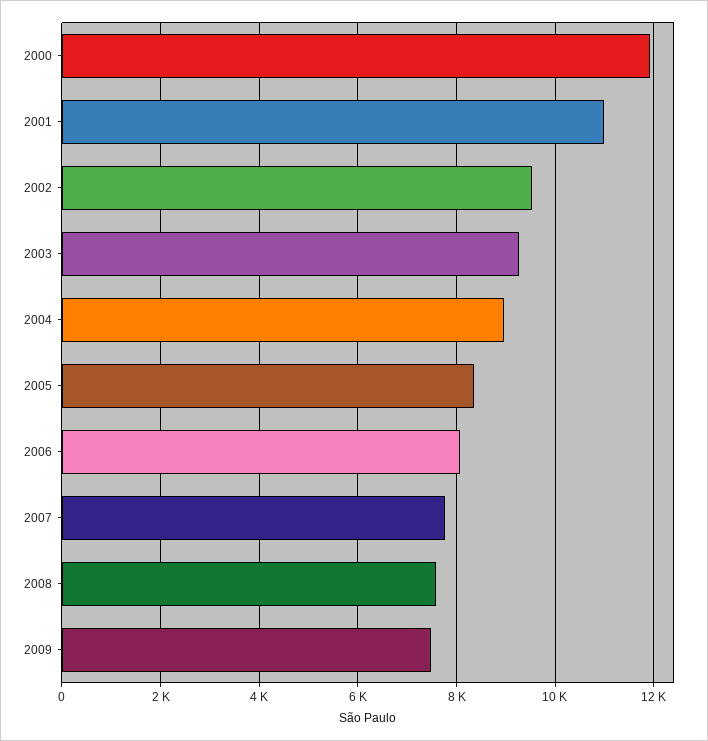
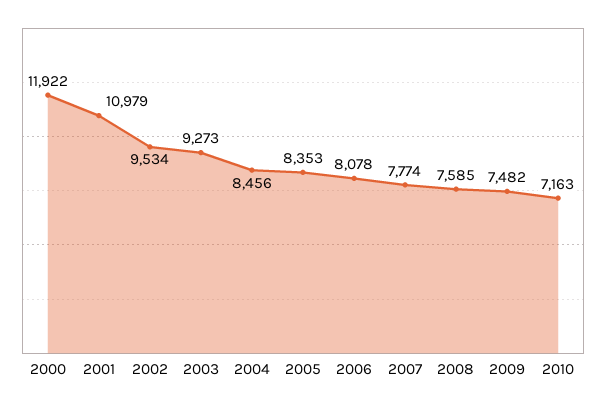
2004: 9000 -> 8456
2010: none -> 7163

